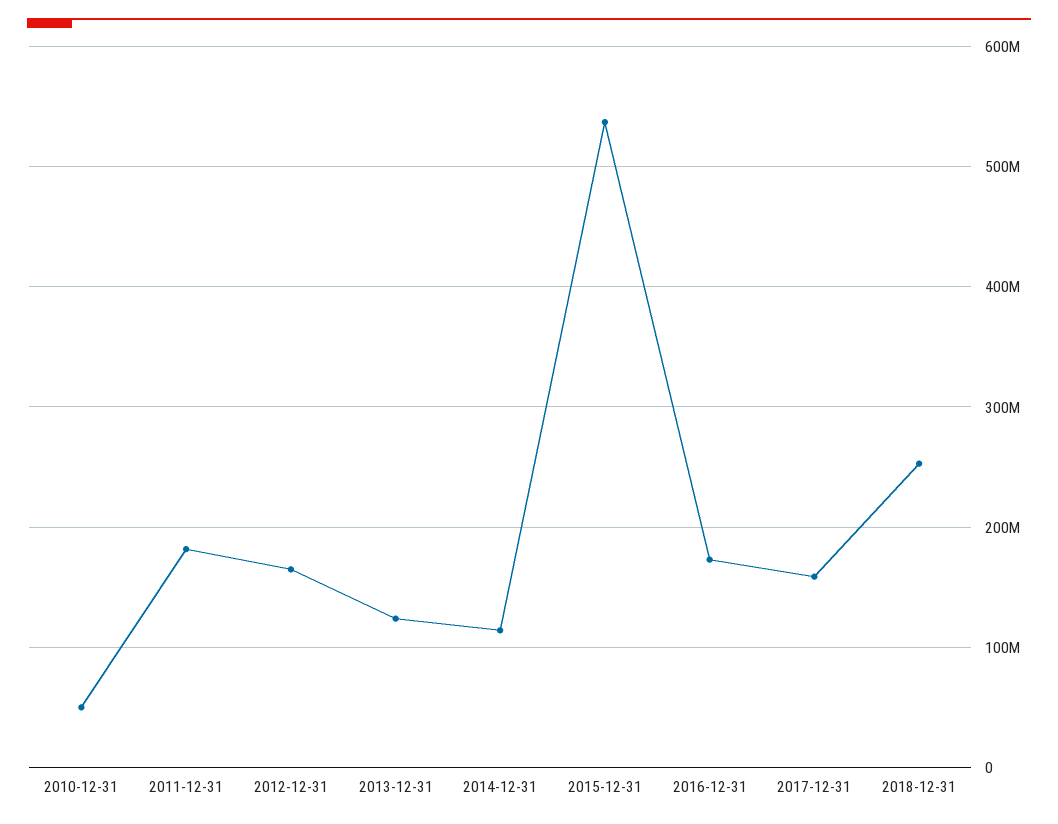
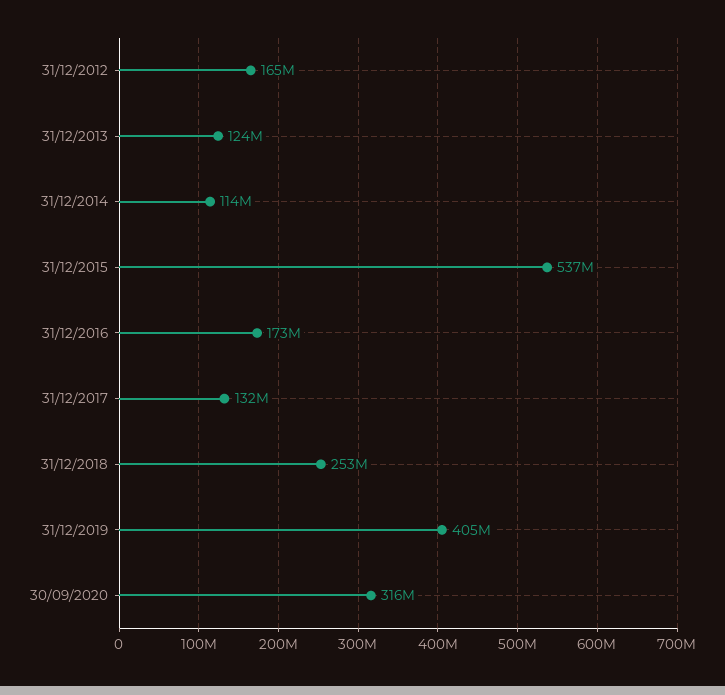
2010-12-31: 50000000 -> none
2011-12-31: 180000000 -> none
2017-12-31: 160000000 -> 132000000
31/12/2019: none -> 405000000
30/09/2020: none -> 316000000

